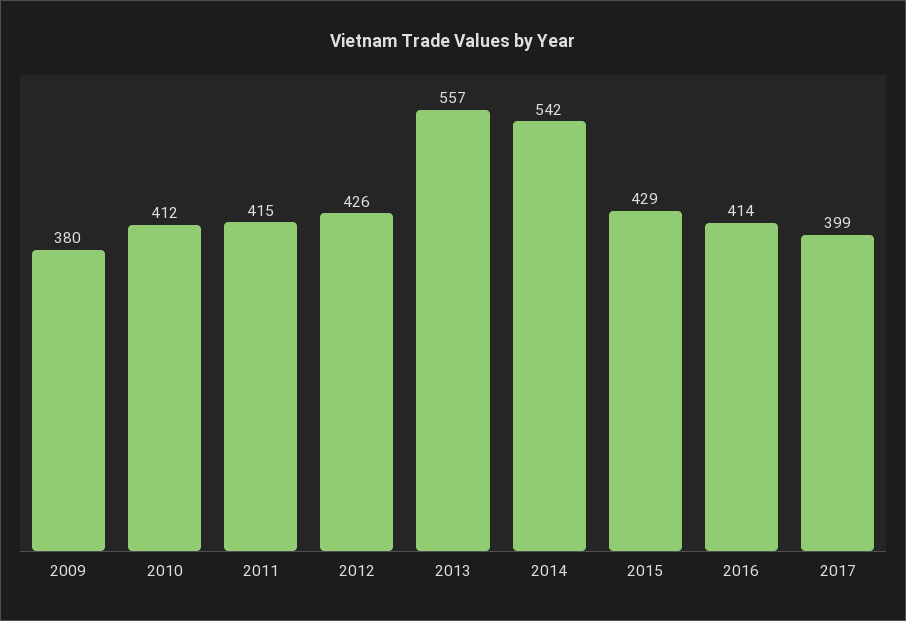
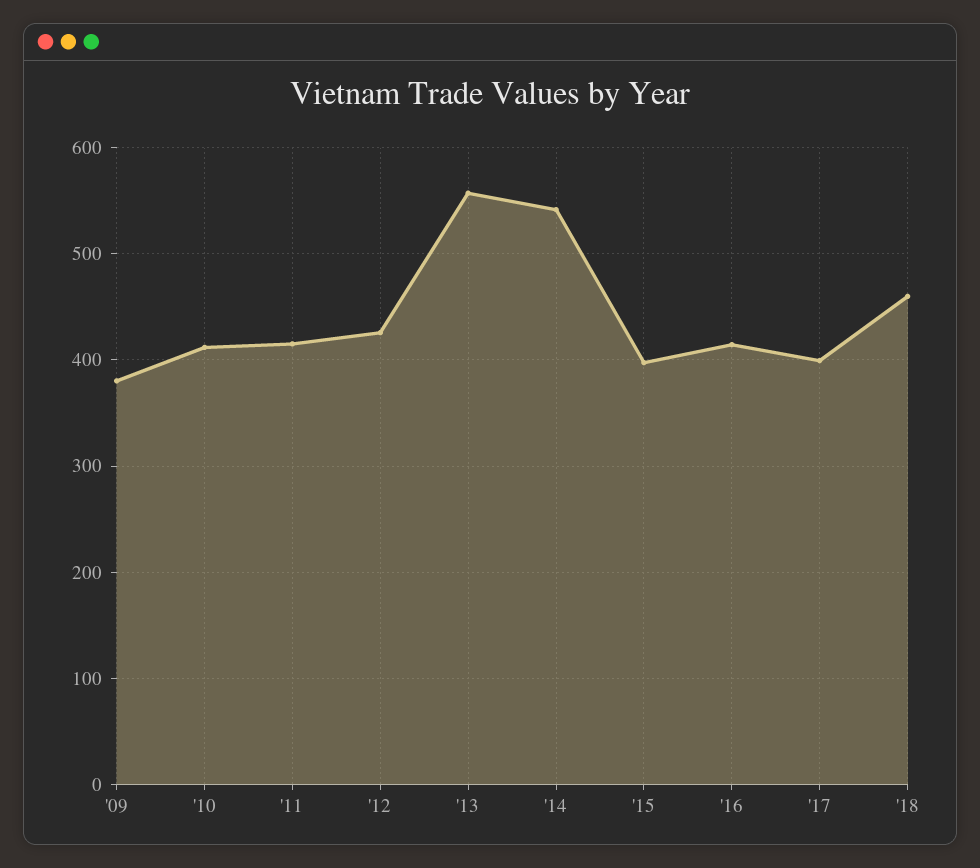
2015: 429 -> 400
'18: none -> 460

